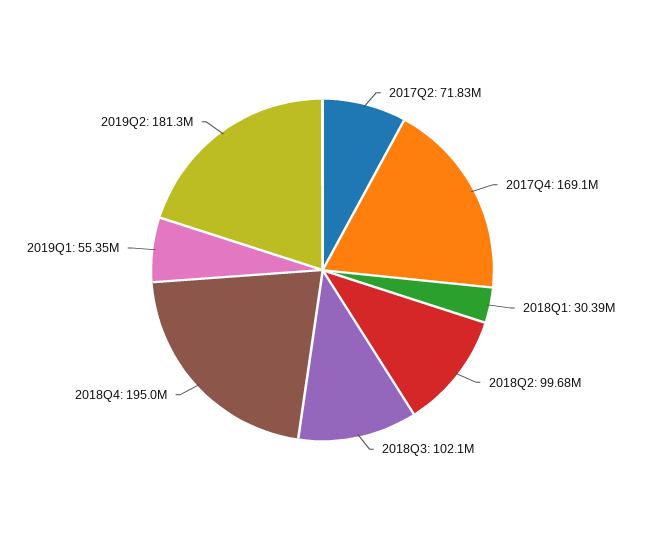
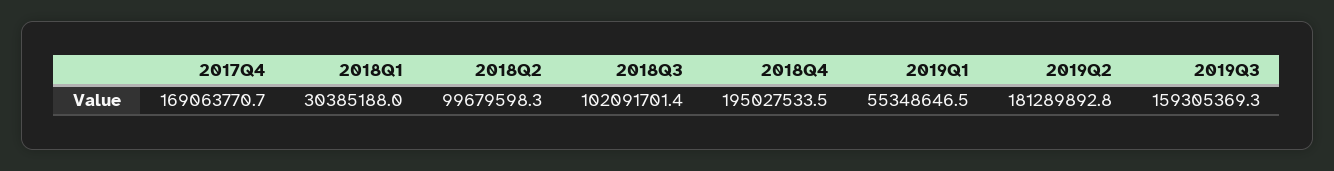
2017Q2: 71830000 -> none
2019Q3: none -> 159305369.3

